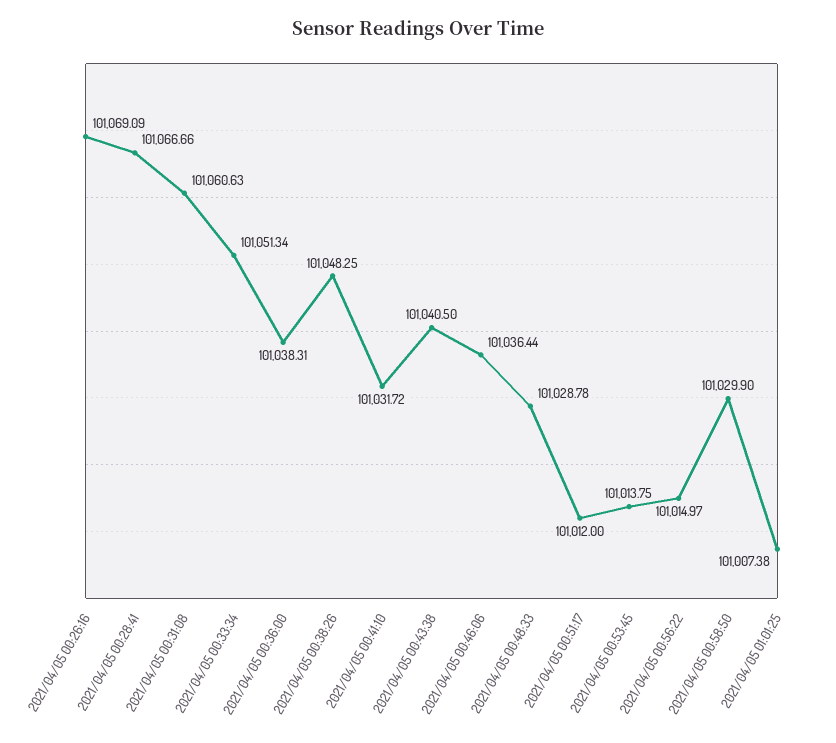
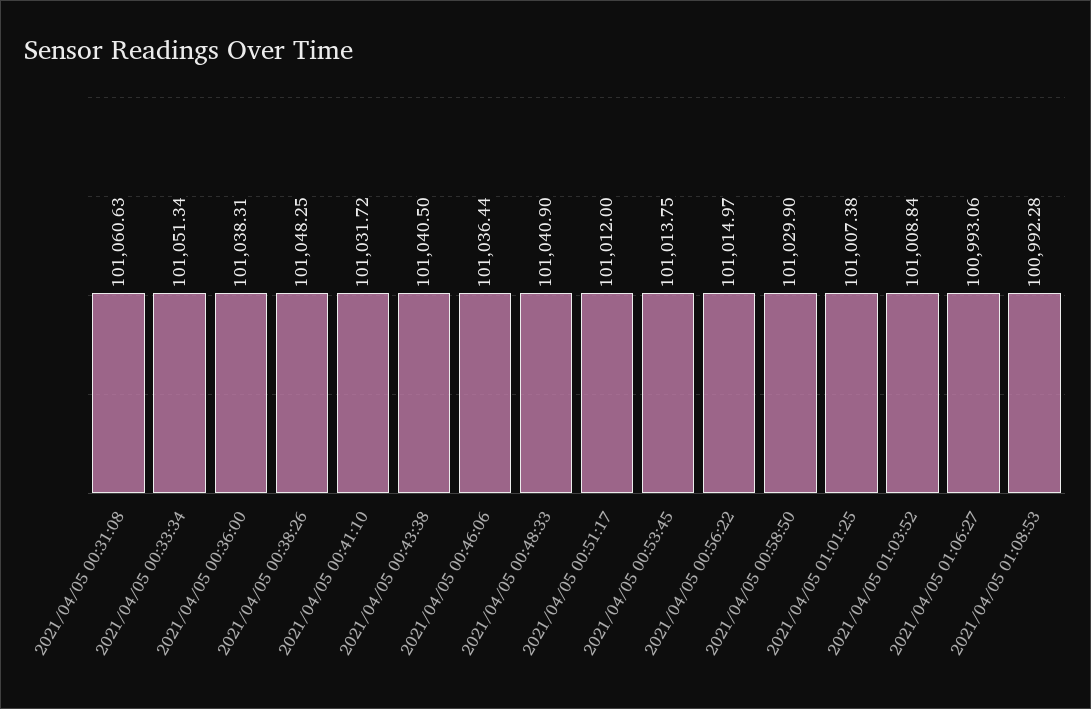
2021/04/05 00:26:16: 101069.09 -> none
2021/04/05 00:28:41: 101066.66 -> none
2021/04/05 00:48:33: 101028.78 -> 101040.9
2021/04/05 01:03:52: none -> 101008.84
2021/04/05 01:06:27: none -> 100993.06
2021/04/05 01:08:53: none -> 100992.28

